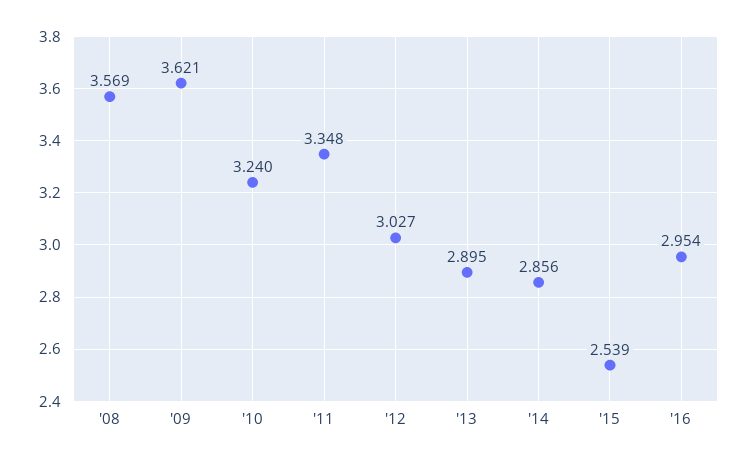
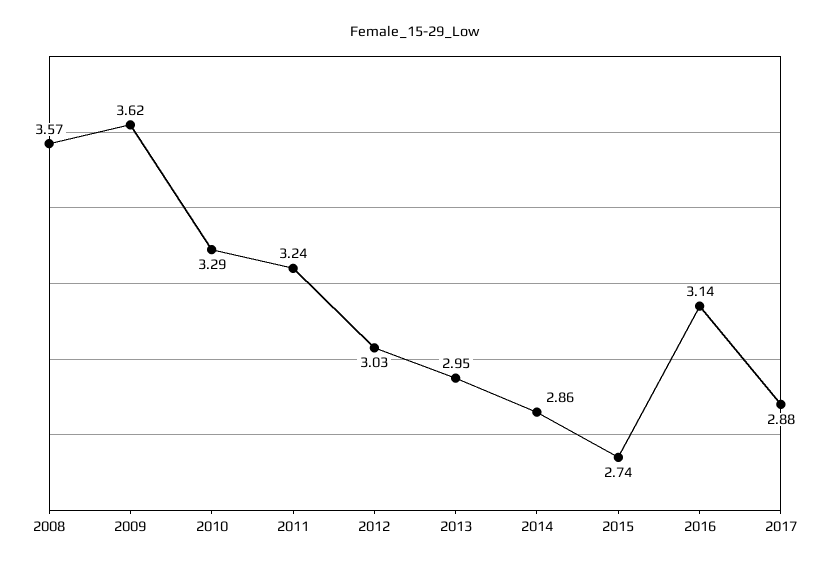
'10: 3.24 -> 3.29
'11: 3.348 -> 3.24
'13: 2.895 -> 2.95
'15: 2.539 -> 2.74
'16: 2.954 -> 3.14
2017: none -> 2.88

